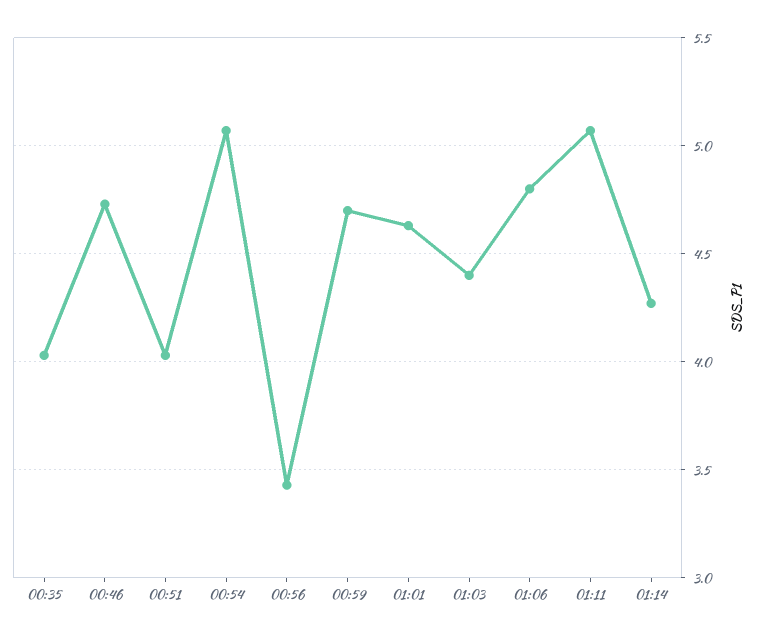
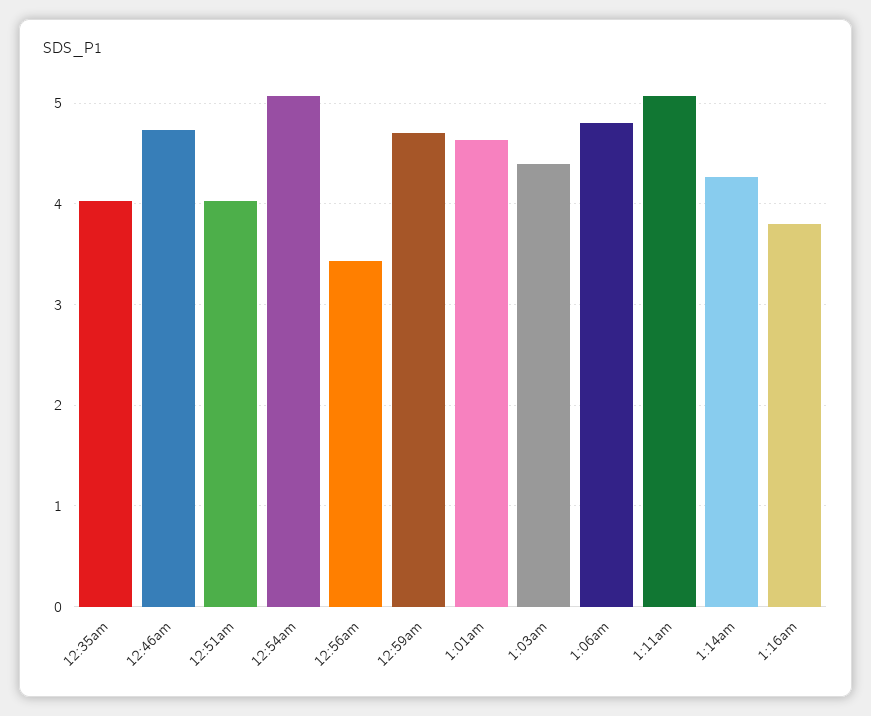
1:16am: none -> 3.8

